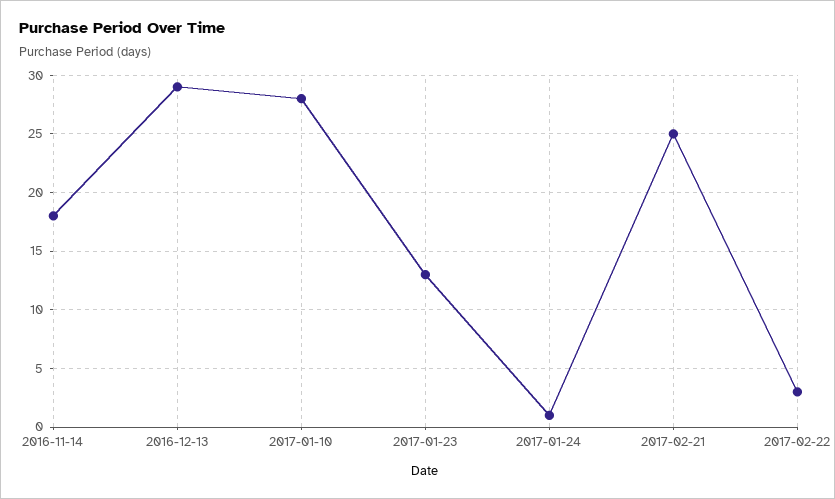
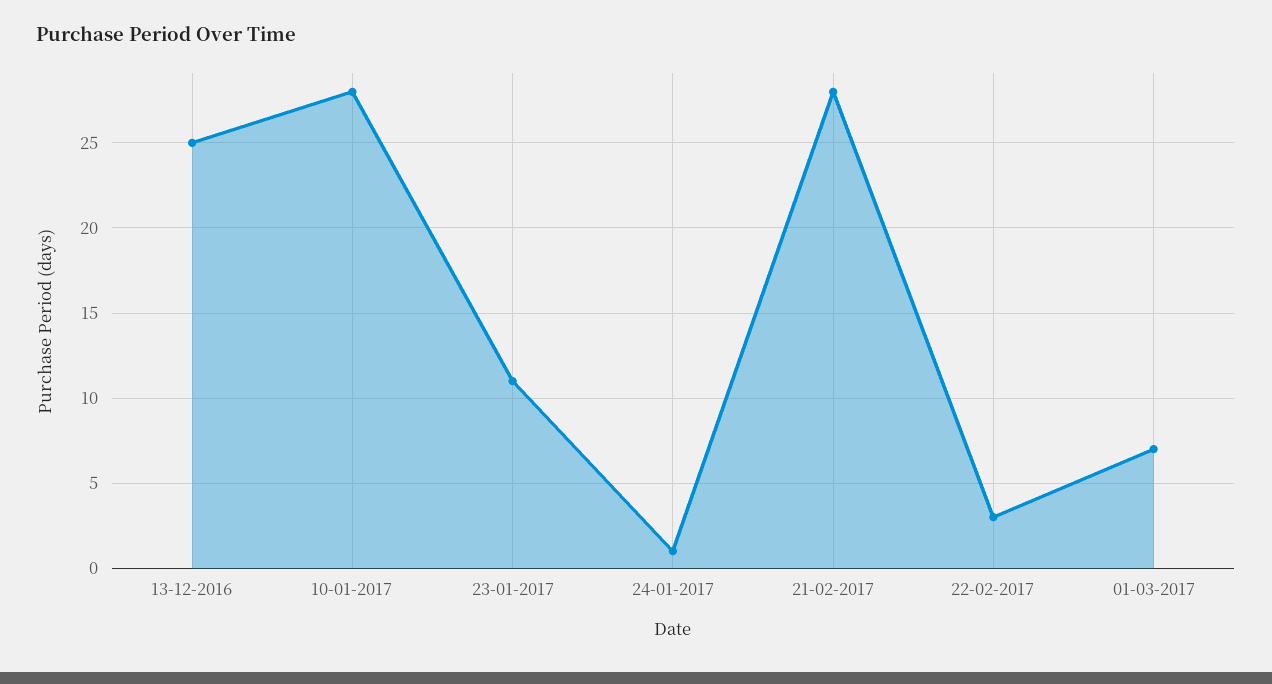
2016-11-14: 18 -> none
2016-12-13: 29 -> 25
2017-01-23: 13 -> 11
2017-02-21: 25 -> 28
01-03-2017: none -> 7

